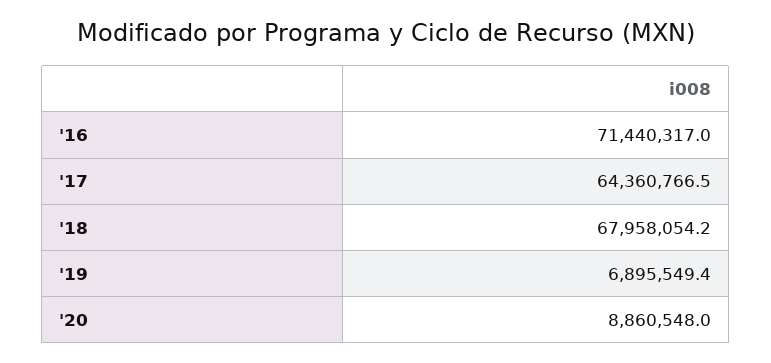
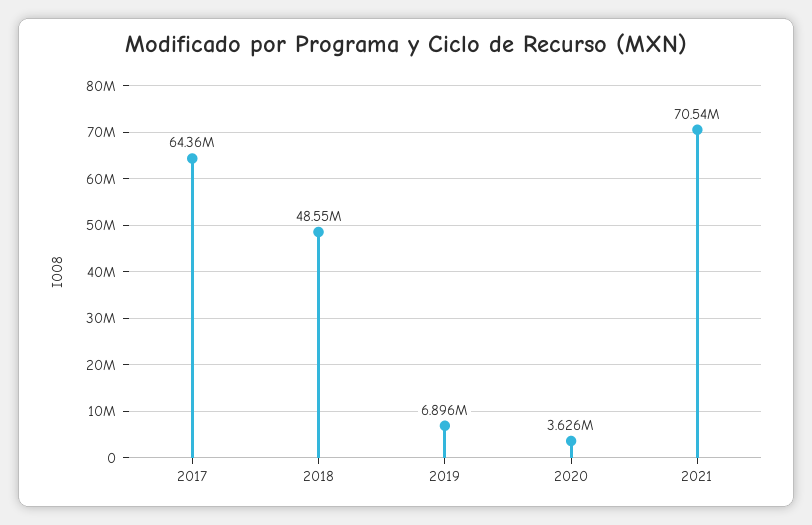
'16: 71440317 -> none
'18: 67958054.2 -> 48550000
'20: 8860548 -> 3626000
2021: none -> 70540000

